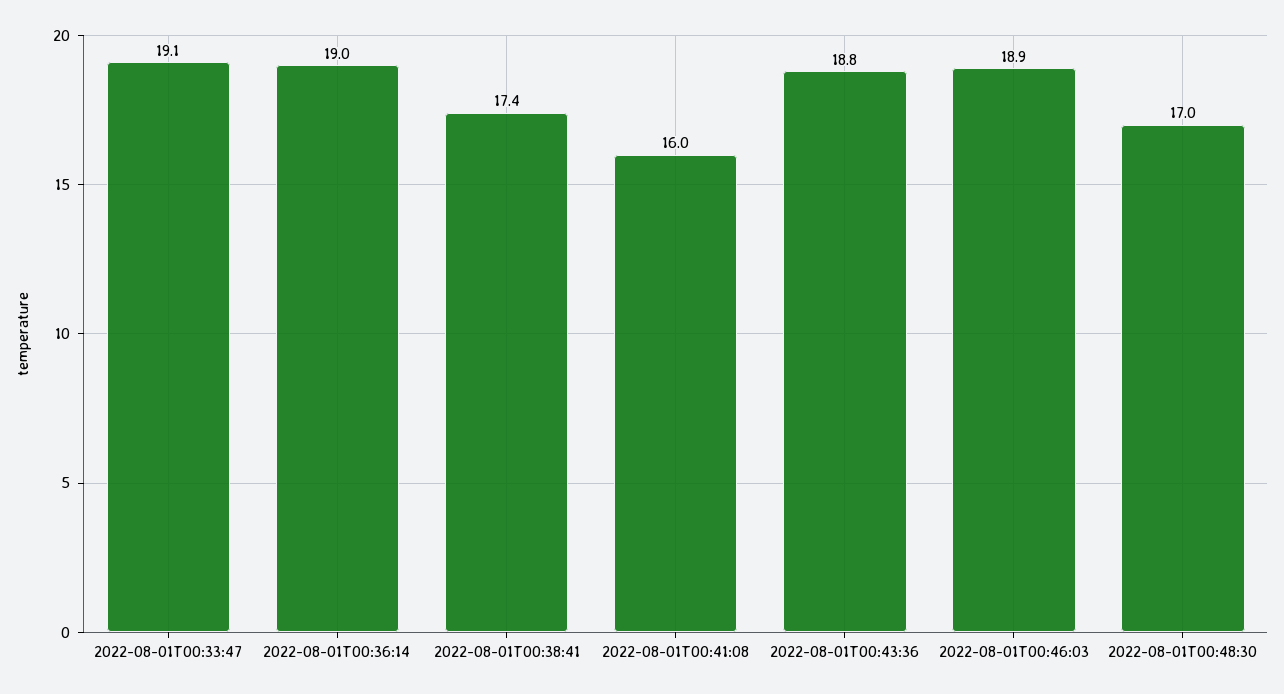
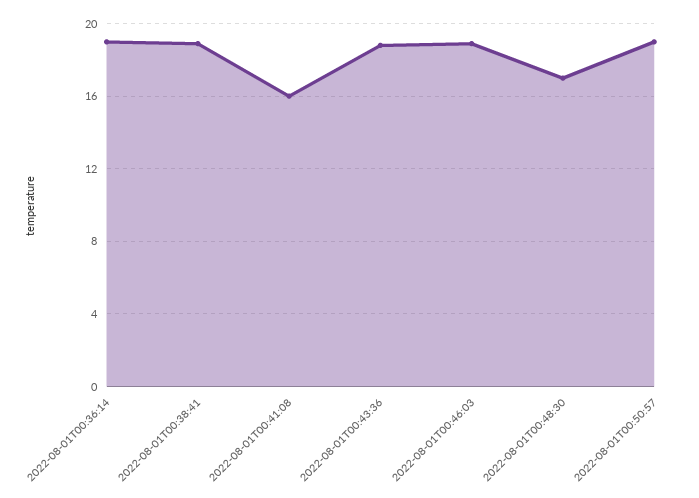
2022-08-01T00:33:47: 19.1 -> none
2022-08-01T00:38:41: 17.4 -> 19
2022-08-01T00:50:57: none -> 19

